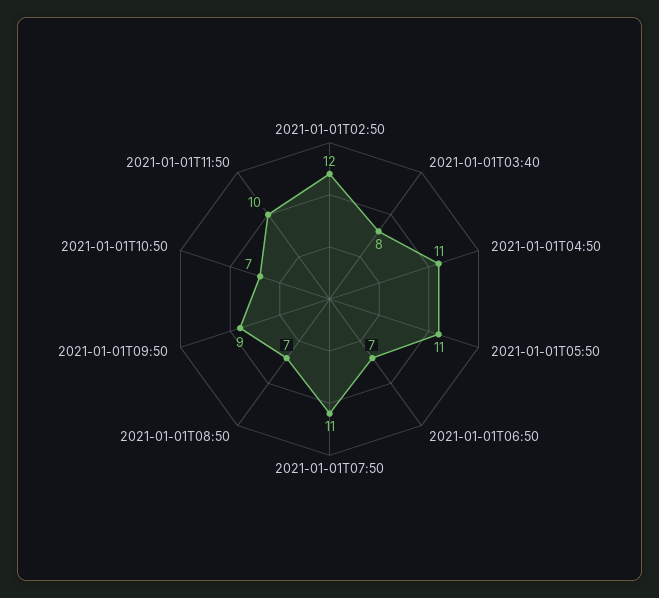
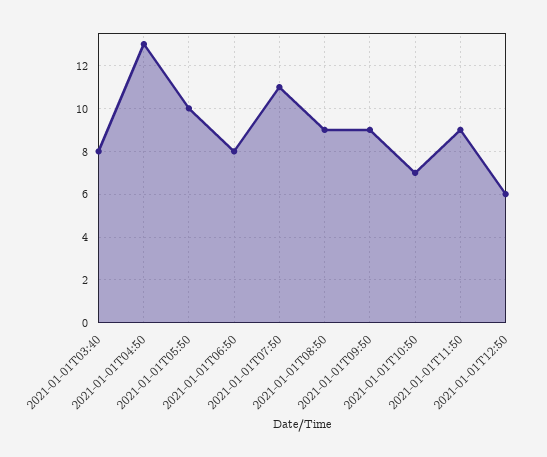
2021-01-01T02:50: 12 -> none
2021-01-01T04:50: 11 -> 13
2021-01-01T05:50: 11 -> 10
2021-01-01T06:50: 7 -> 8
2021-01-01T08:50: 7 -> 9
2021-01-01T11:50: 10 -> 9
2021-01-01T12:50: none -> 6

